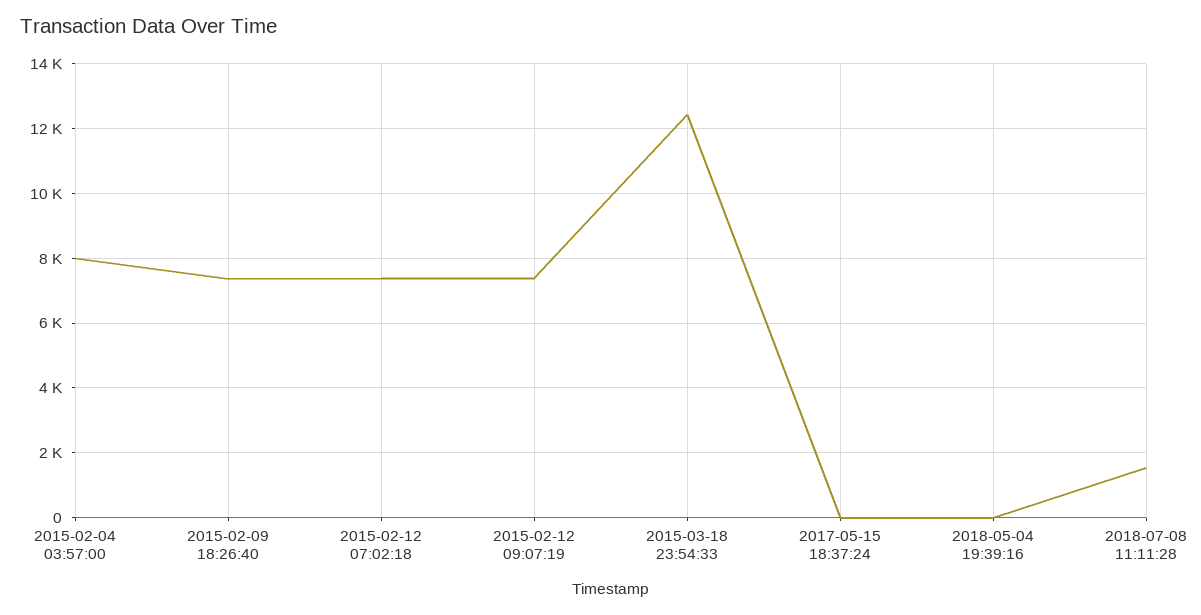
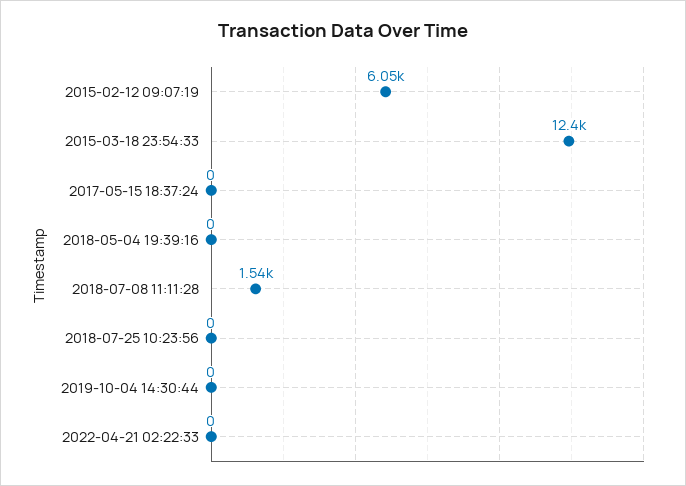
2015-02-04 03:57:00: 8000 -> none
2015-02-09 18:26:40: 7400 -> none
2015-02-12 07:02:18: 7400 -> none
2015-02-12 09:07:19: 7400 -> 6050
2018-07-25 10:23:56: none -> 0
2019-10-04 14:30:44: none -> 0
2022-04-21 02:22:33: none -> 0

